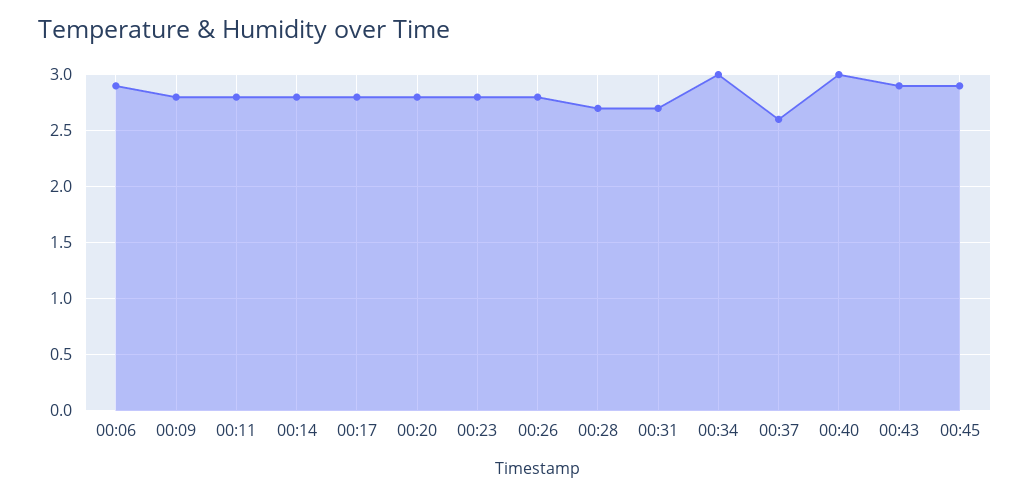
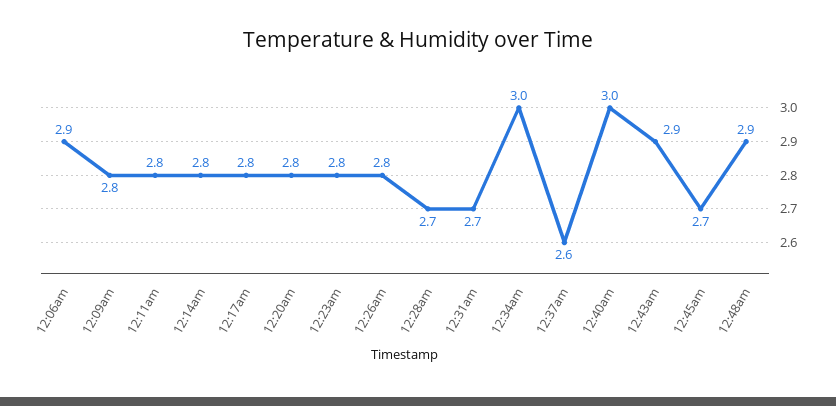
00:45: 2.9 -> 2.7
12:48am: none -> 2.9

